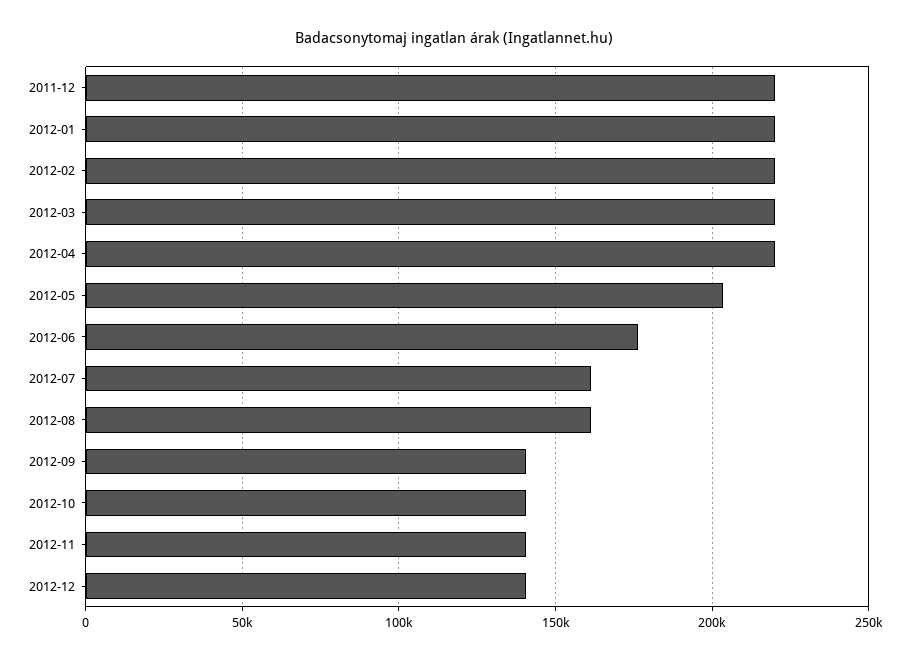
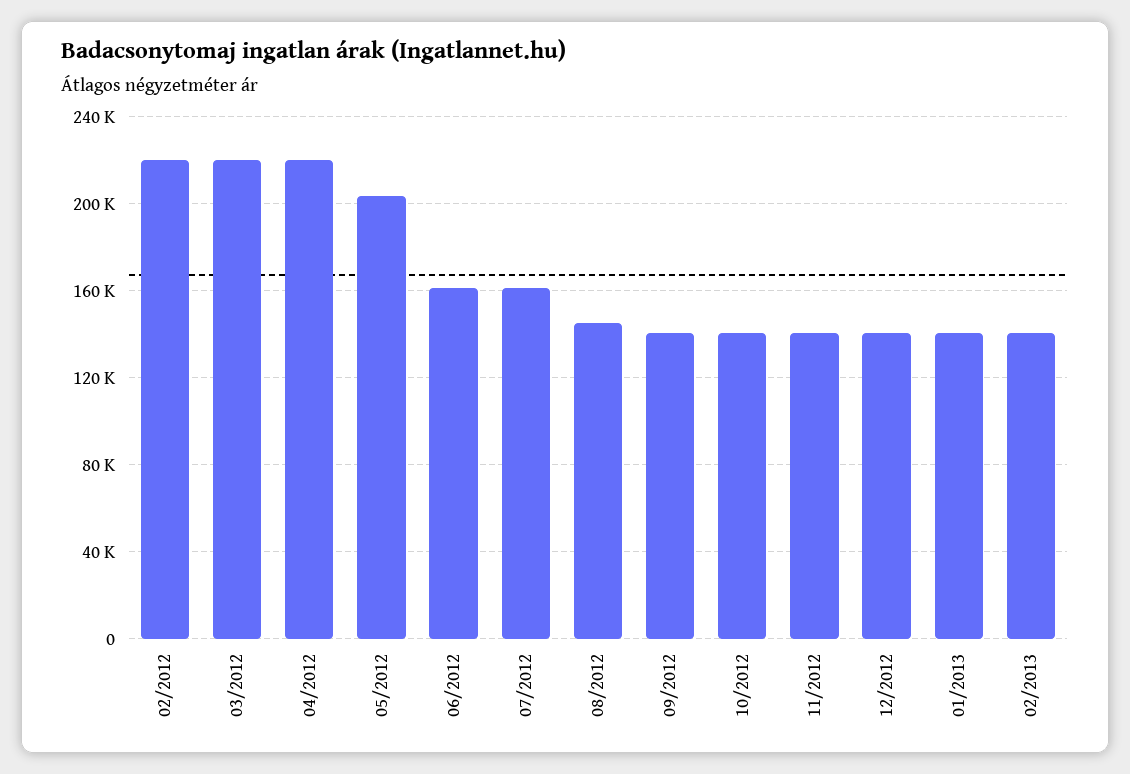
2011-12: 220000 -> none
2012-01: 220000 -> none
2012-06: 175000 -> 160000
2012-08: 160000 -> 145000
01/2013: none -> 140000
02/2013: none -> 140000

